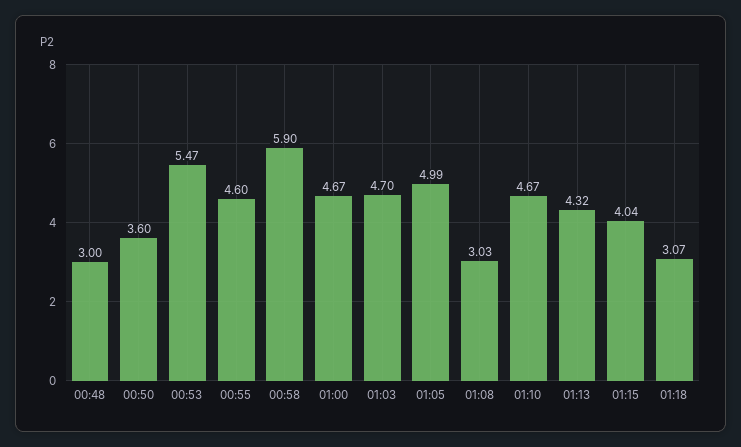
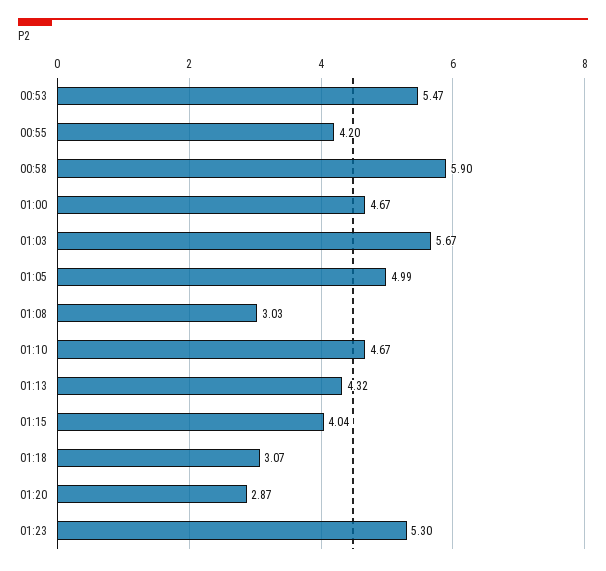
00:48: 3 -> none
00:50: 3.6 -> none
00:55: 4.6 -> 4.2
01:03: 4.7 -> 5.67
01:20: none -> 2.87
01:23: none -> 5.3

